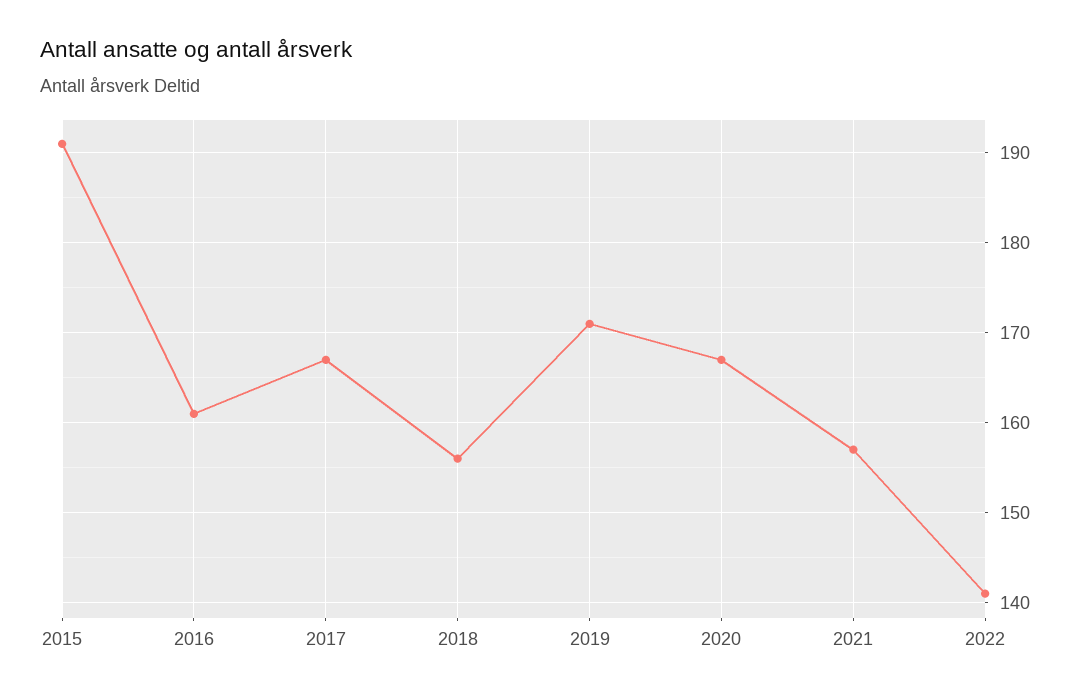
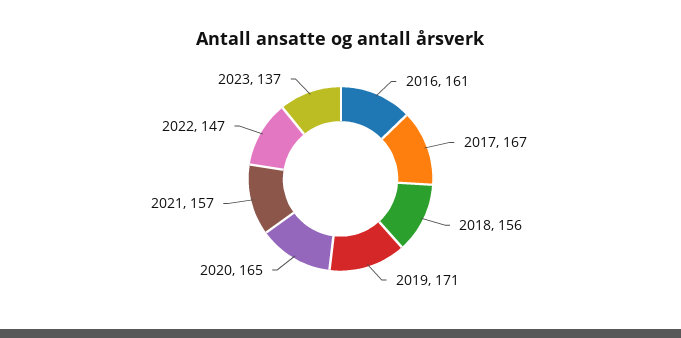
2015: 191 -> none
2020: 167 -> 165
2022: 141 -> 147
2023: none -> 137

